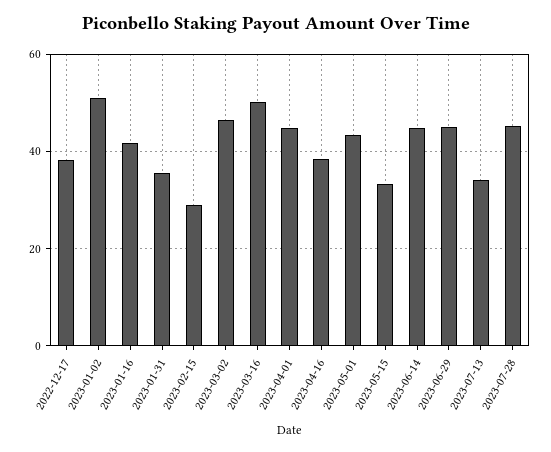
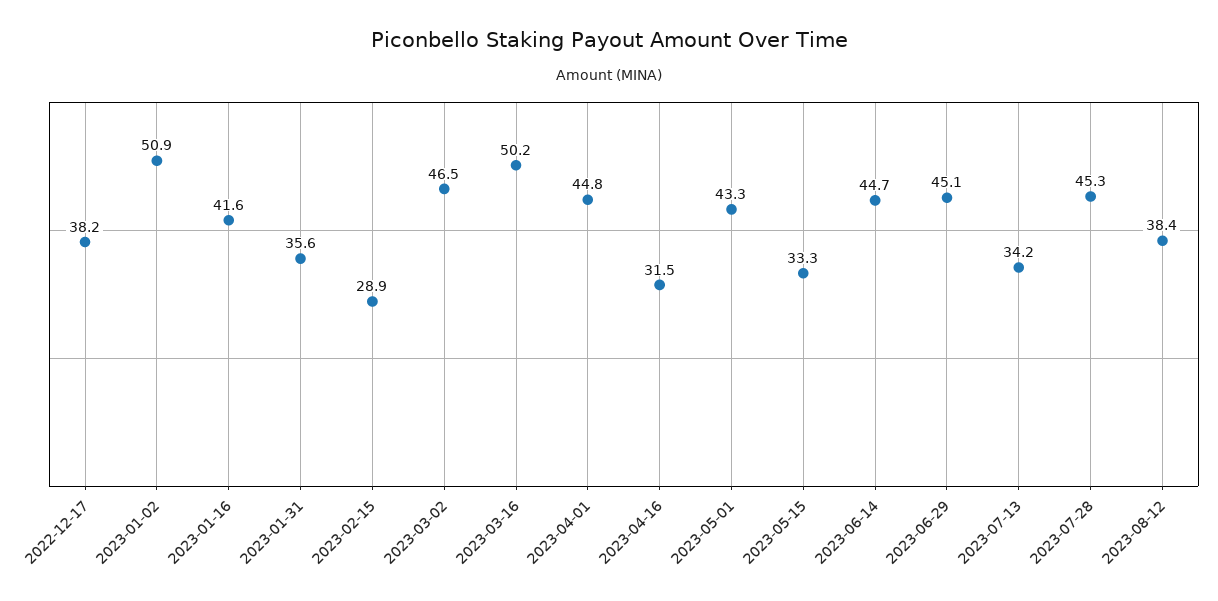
2023-04-16: 38 -> 31.5
2023-08-12: none -> 38.4

